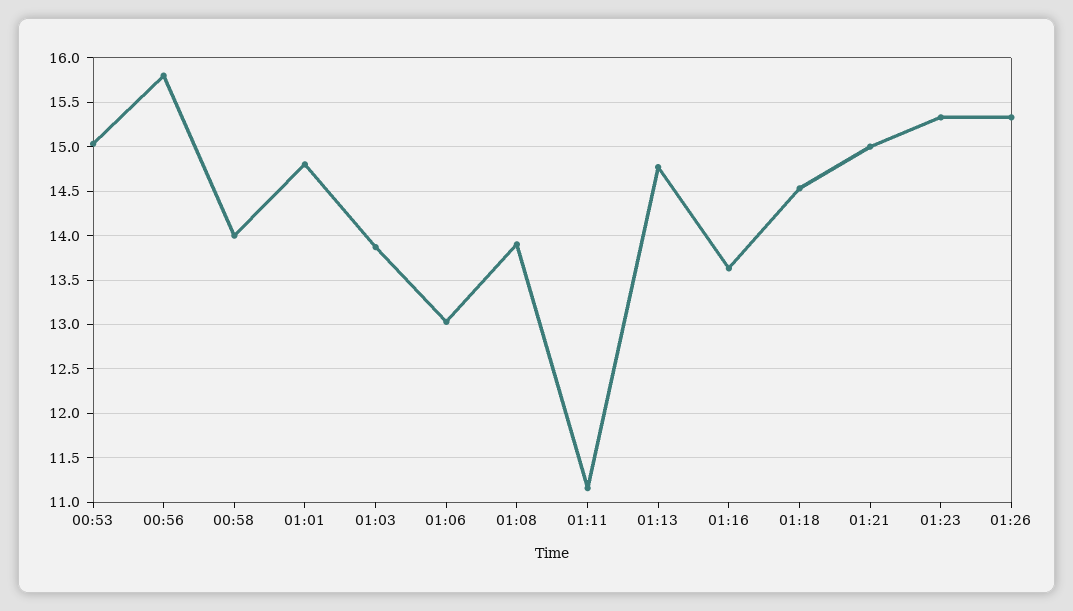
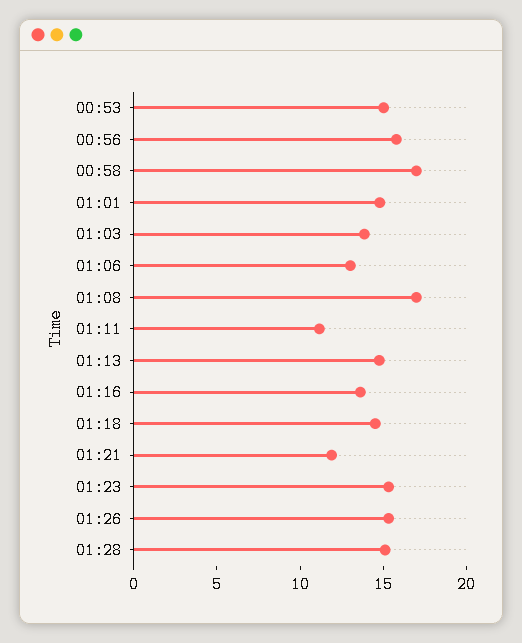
00:58: 14 -> 17
01:08: 13.9 -> 17
01:21: 15 -> 12
01:28: none -> 15

